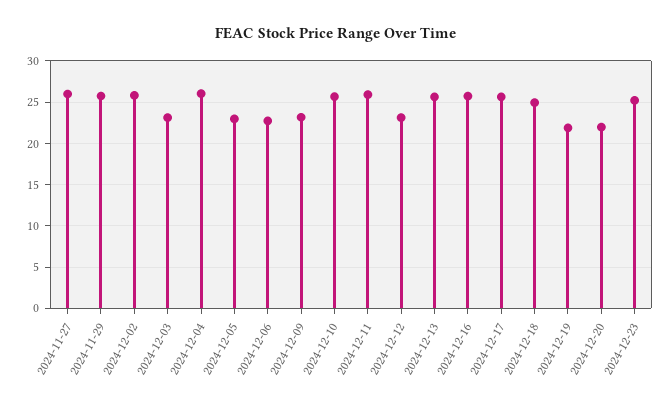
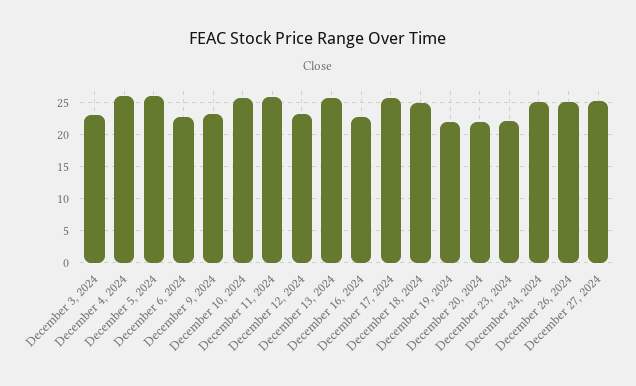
2024-11-27: 26 -> none
2024-11-29: 26 -> none
2024-12-02: 26 -> none
2024-12-05: 23 -> 26
2024-12-16: 26 -> 23
2024-12-23: 25 -> 22
December 24, 2024: none -> 25
December 26, 2024: none -> 25
December 27, 2024: none -> 25

